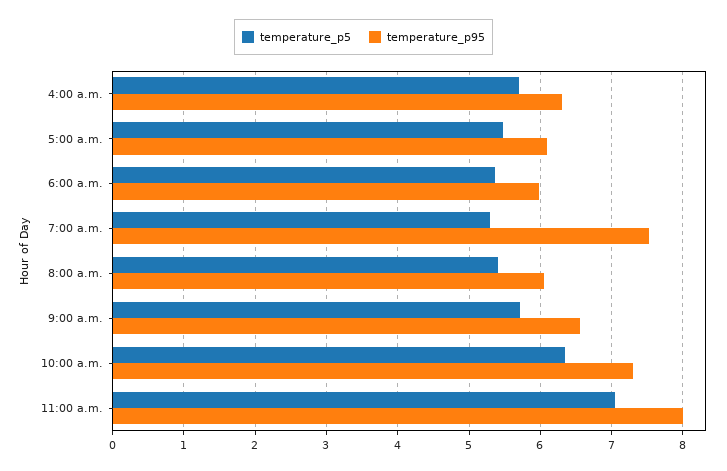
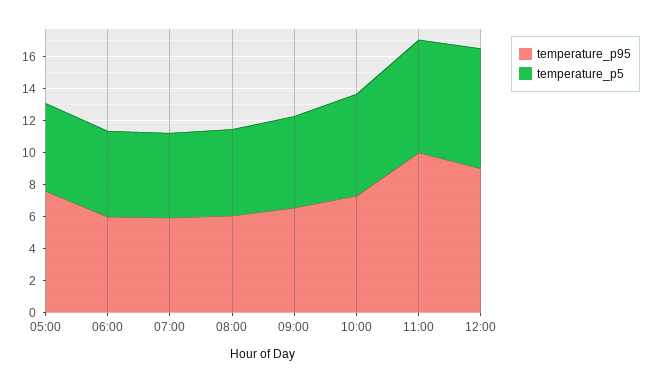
temperature_p5, 4:00 a.m.: 5.7 -> none
temperature_p95, 4:00 a.m.: 6.3 -> none
temperature_p95, 5:00 a.m.: 6.1 -> 7.5
temperature_p95, 7:00 a.m.: 7.5 -> 6
temperature_p95, 11:00 a.m.: 8 -> 10
temperature_p95, 12:00: none -> 9
temperature_p5, 12:00: none -> 7.5

